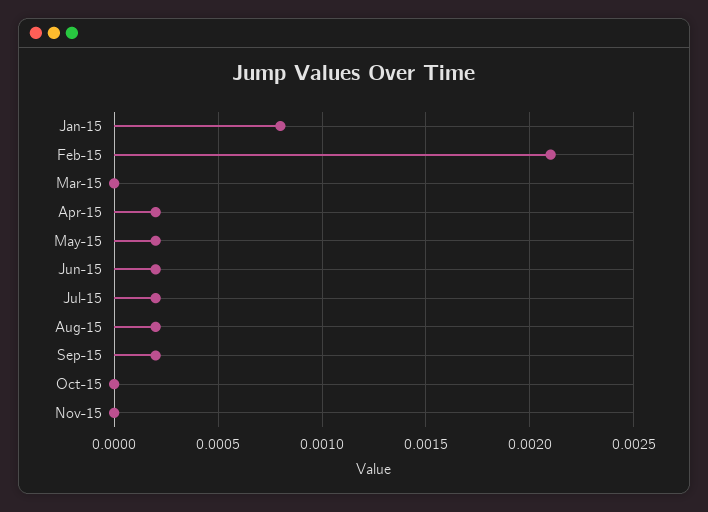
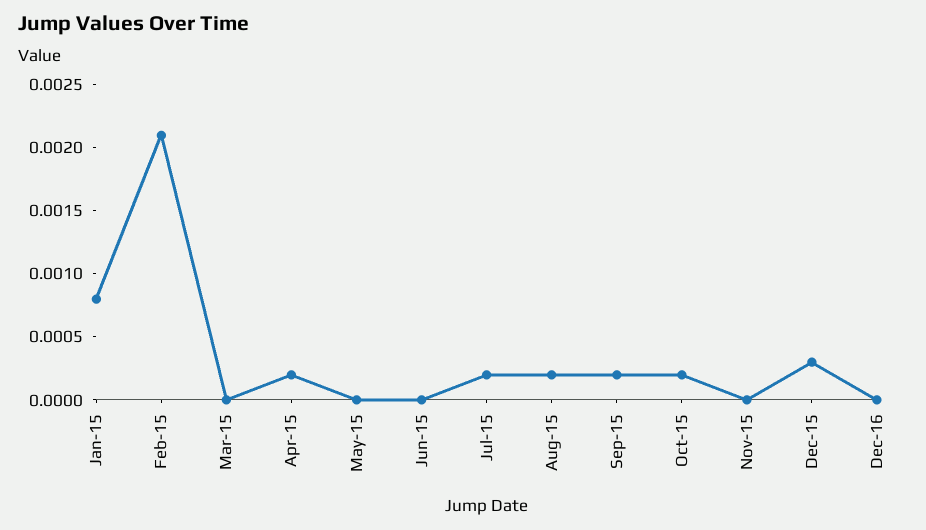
May-15: 0.0002 -> 0
Jun-15: 0.0002 -> 0
Oct-15: 0 -> 0.0002
Dec-15: none -> 0.0003
Dec-16: none -> 0

